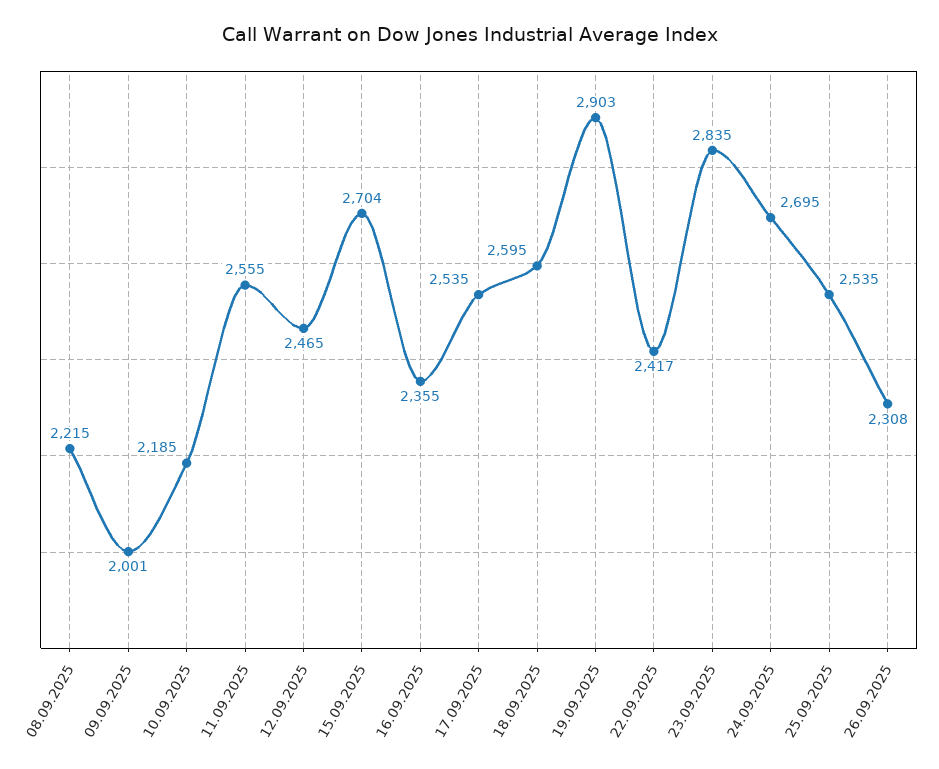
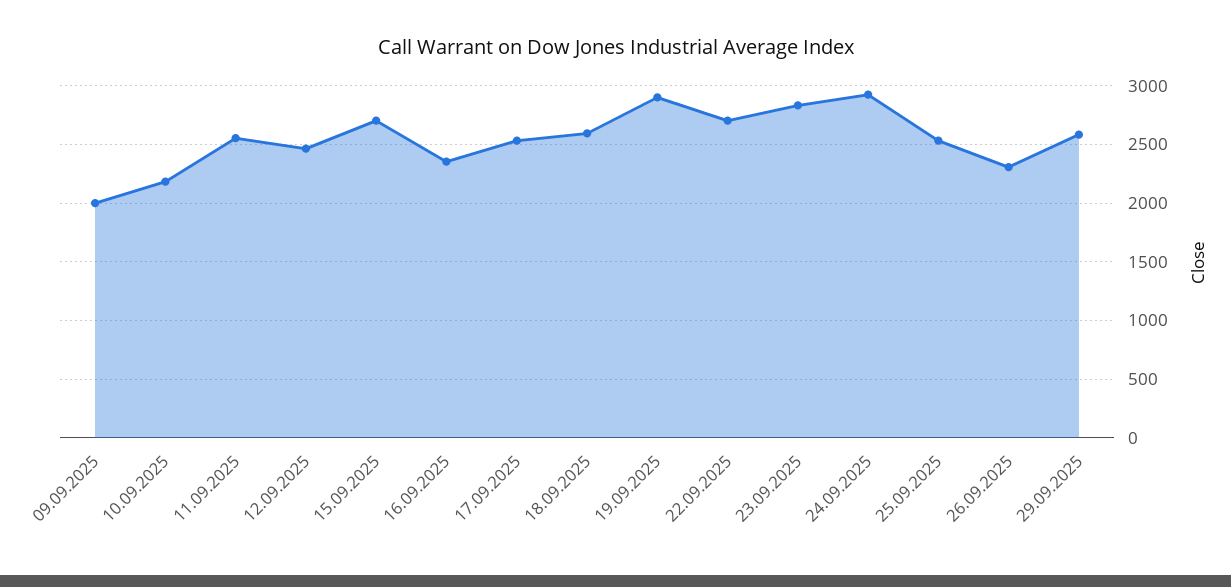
08.09.2025: 2215 -> none
22.09.2025: 2417 -> 2700
24.09.2025: 2695 -> 2900
29.09.2025: none -> 2600

